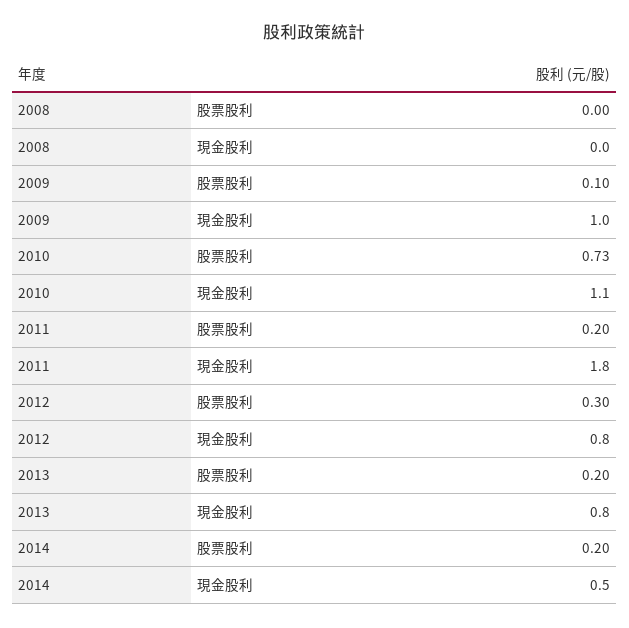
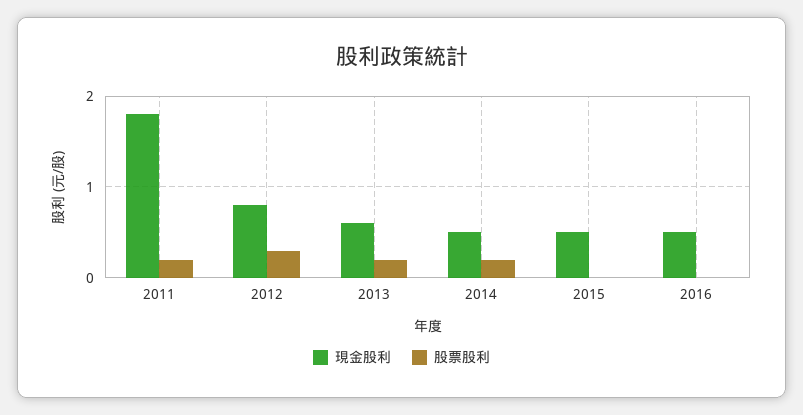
股票股利, 2008: 0 -> none
現金股利, 2008: 0 -> none
股票股利, 2009: 0.1 -> none
現金股利, 2009: 1 -> none
股票股利, 2010: 0.73 -> none
現金股利, 2010: 1.1 -> none
現金股利, 2013: 0.8 -> 0.6
現金股利, 2015: none -> 0.5
股票股利, 2015: none -> 0
現金股利, 2016: none -> 0.5
股票股利, 2016: none -> 0

